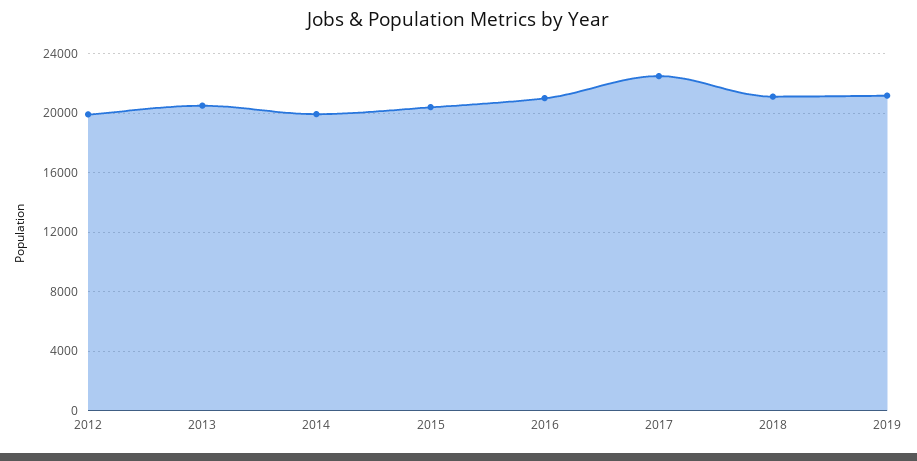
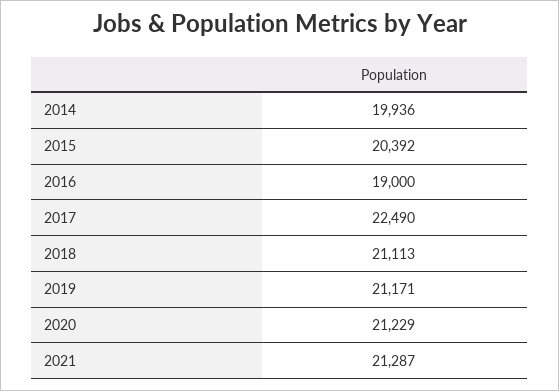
2012: 20000 -> none
2013: 20500 -> none
2016: 21000 -> 19000
2020: none -> 21229
2021: none -> 21287

